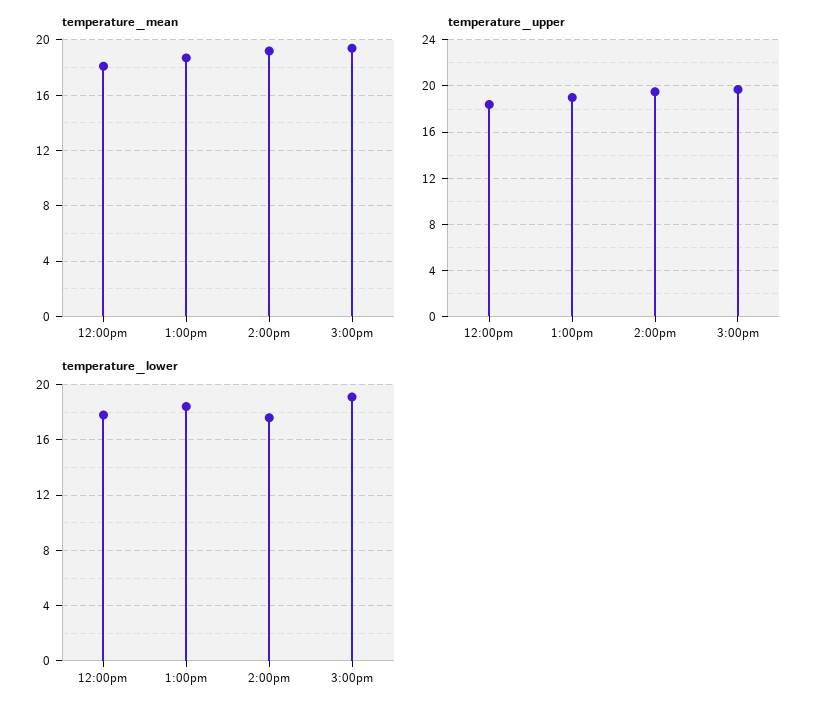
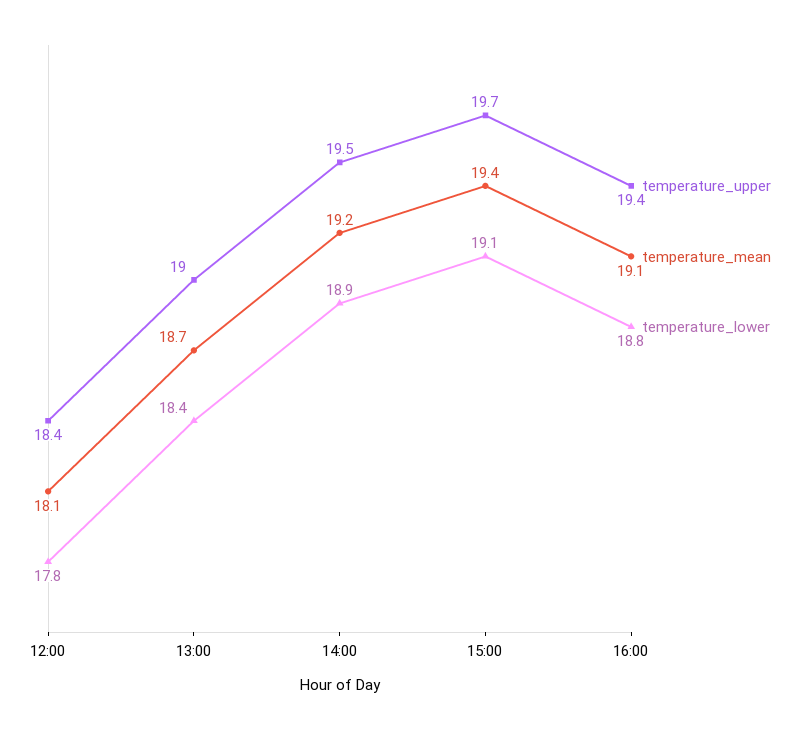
temperature_lower, 2:00pm: 17.5 -> 18.9
temperature_upper, 16:00: none -> 19.4
temperature_mean, 16:00: none -> 19.1
temperature_lower, 16:00: none -> 18.8

